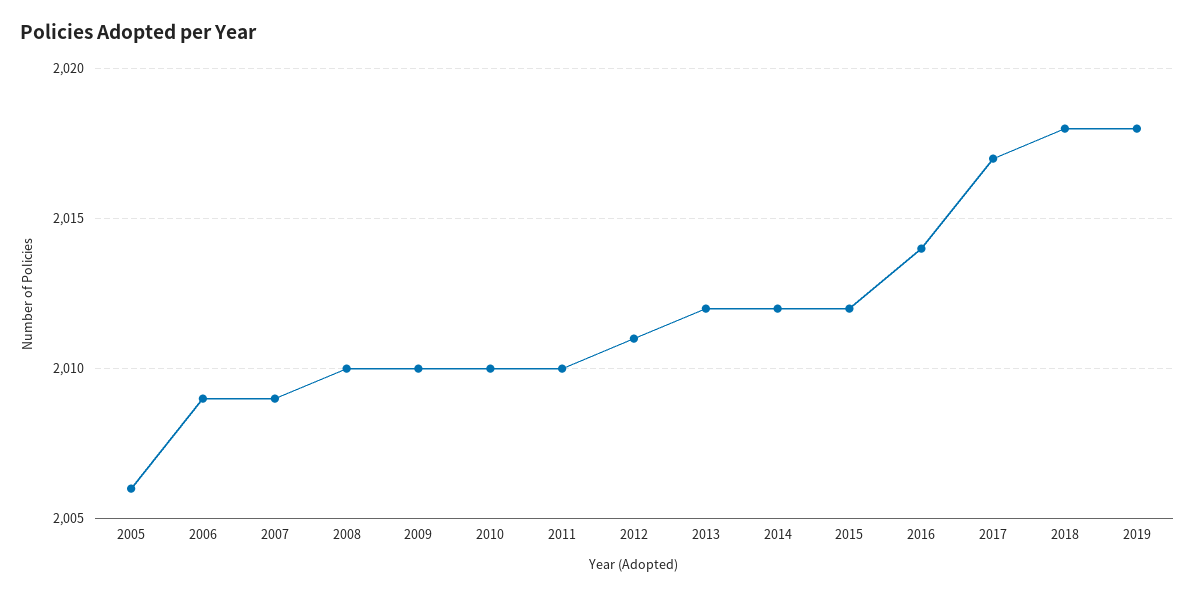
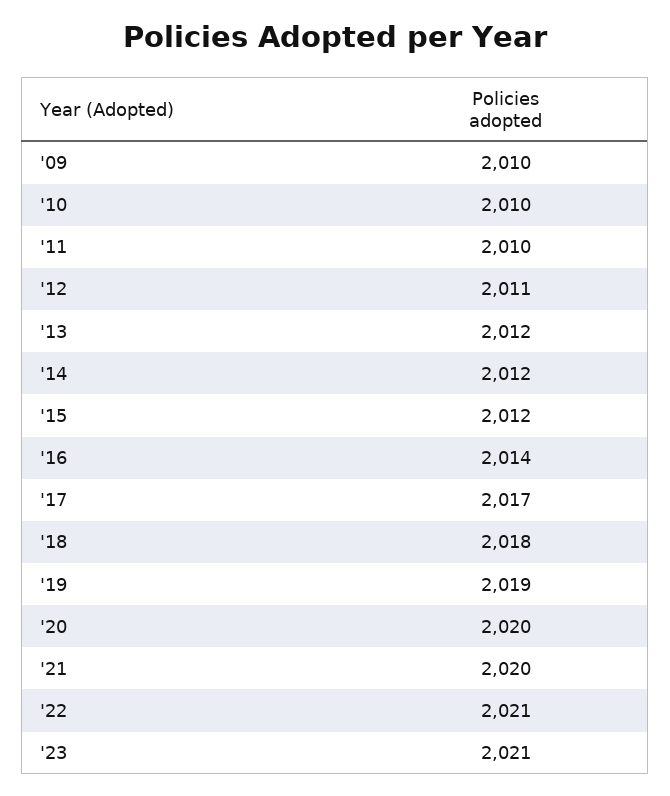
2005: 2006 -> none
2006: 2009 -> none
2007: 2009 -> none
2008: 2010 -> none
2019: 2018 -> 2019
'20: none -> 2020
'21: none -> 2020
'22: none -> 2021
'23: none -> 2021

